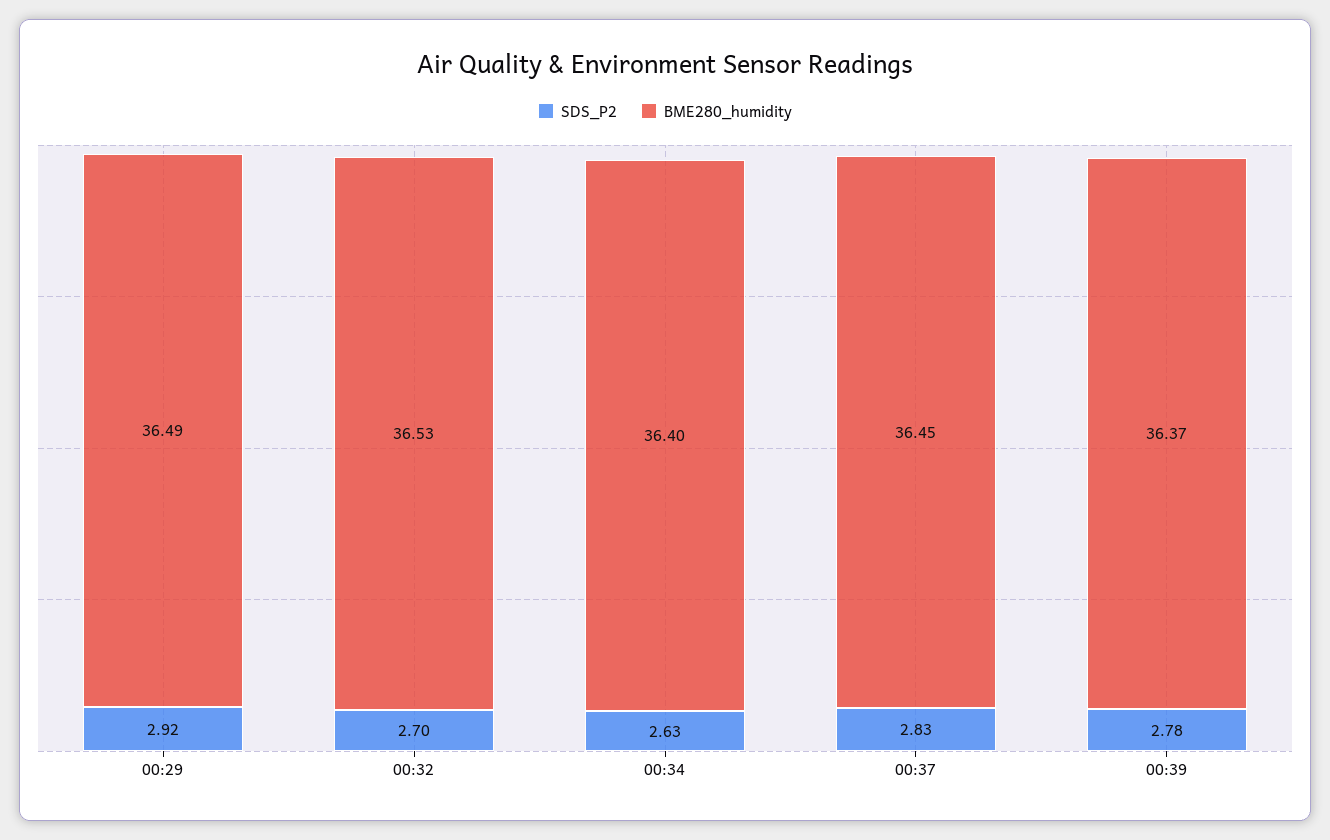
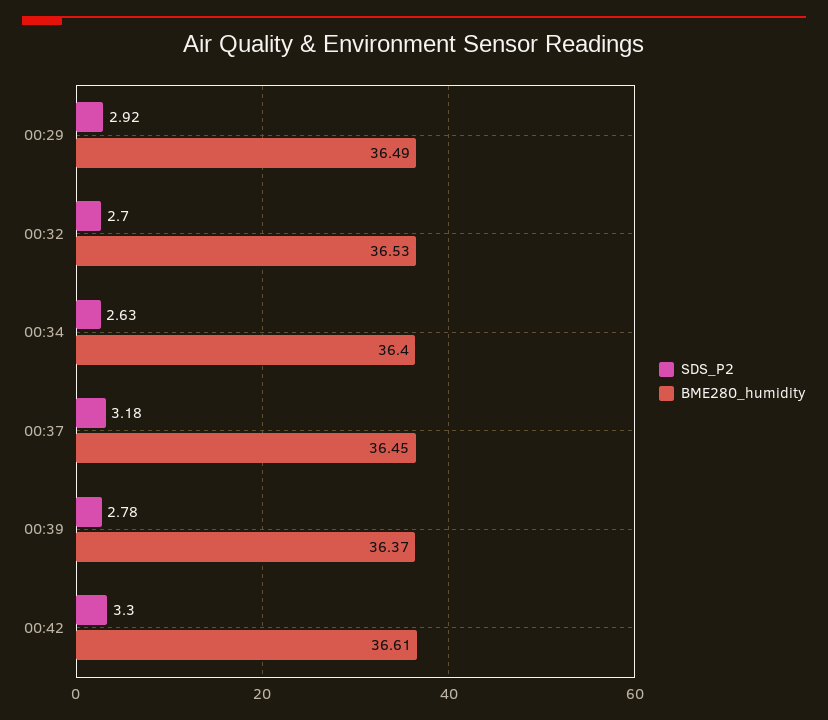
SDS_P2, 00:37: 2.83 -> 3.18
SDS_P2, 00:42: none -> 3.3
BME280_humidity, 00:42: none -> 36.61

